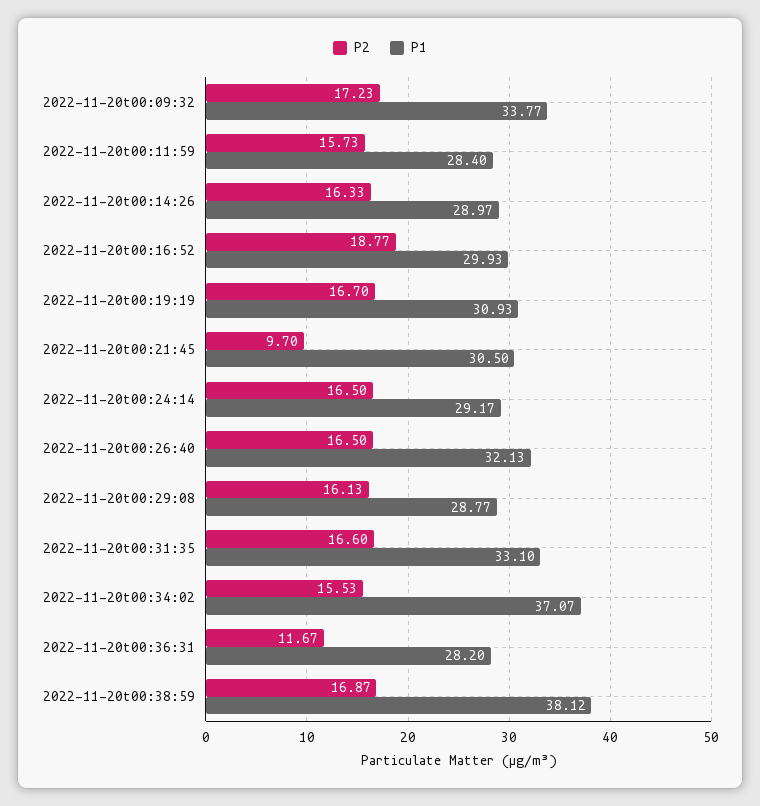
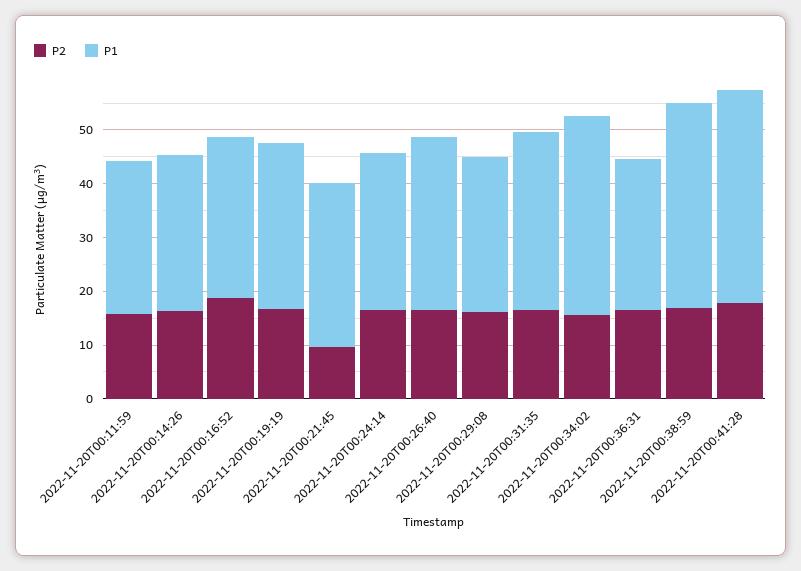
P2, 2022-11-20t00:09:32: 17.23 -> none
P1, 2022-11-20t00:09:32: 33.77 -> none
P2, 2022-11-20t00:36:31: 11.67 -> 16
P2, 2022-11-20T00:41:28: none -> 18
P1, 2022-11-20T00:41:28: none -> 40

